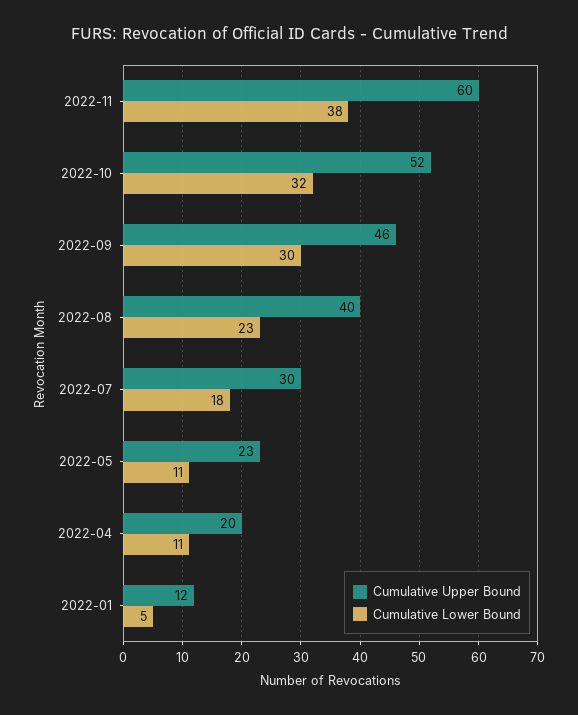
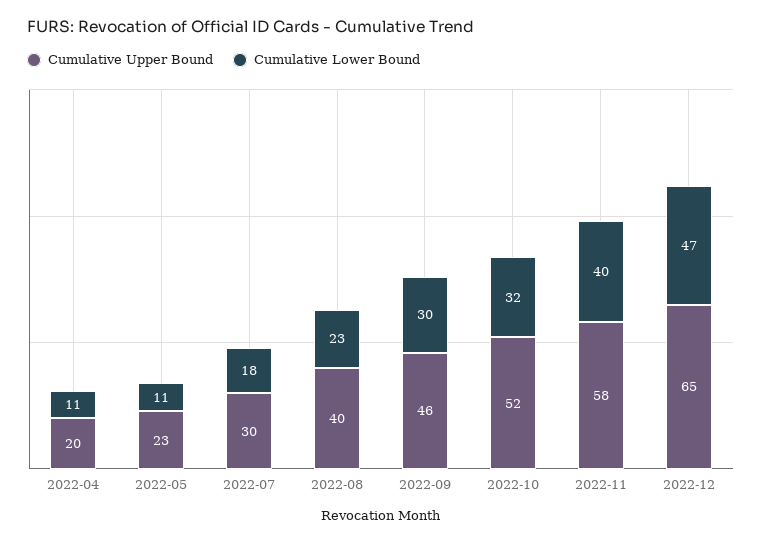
Cumulative Upper Bound, 2022-11: 60 -> 58
Cumulative Lower Bound, 2022-11: 38 -> 40
Cumulative Upper Bound, 2022-01: 12 -> none
Cumulative Lower Bound, 2022-01: 5 -> none
Cumulative Upper Bound, 2022-12: none -> 65
Cumulative Lower Bound, 2022-12: none -> 47

